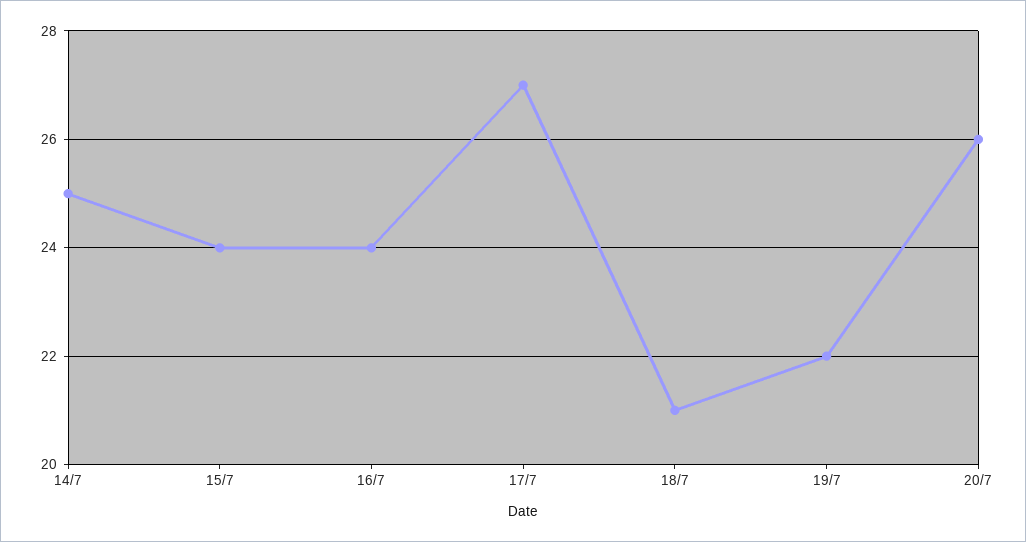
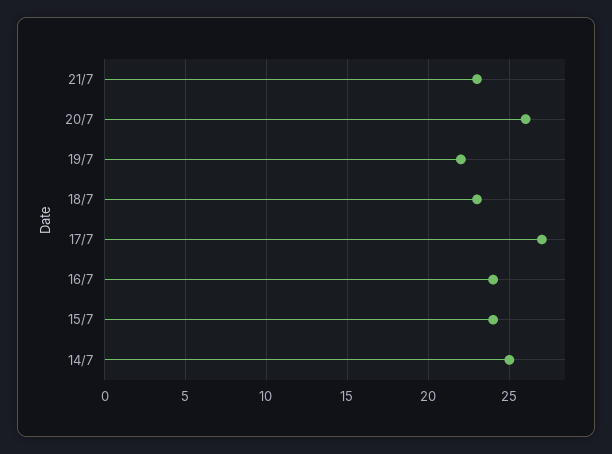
18/7: 21 -> 23
21/7: none -> 23

